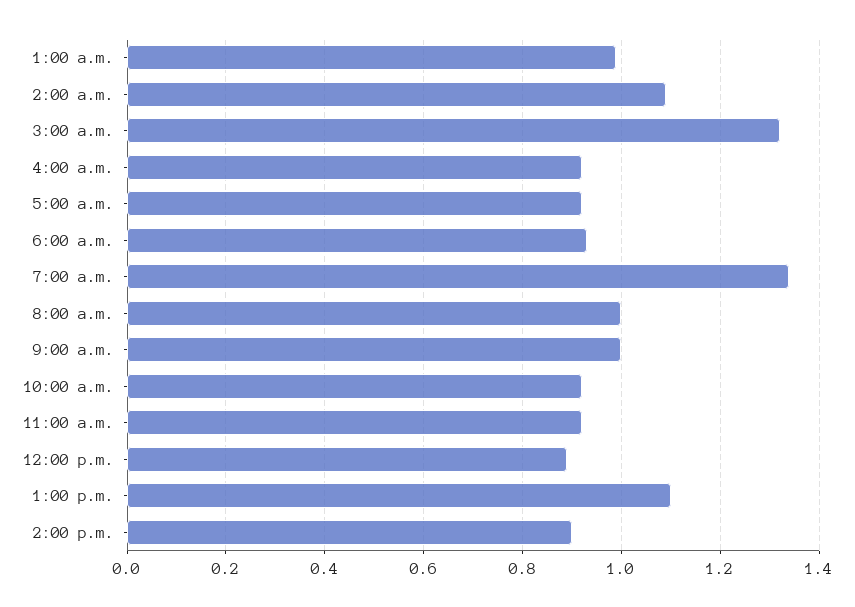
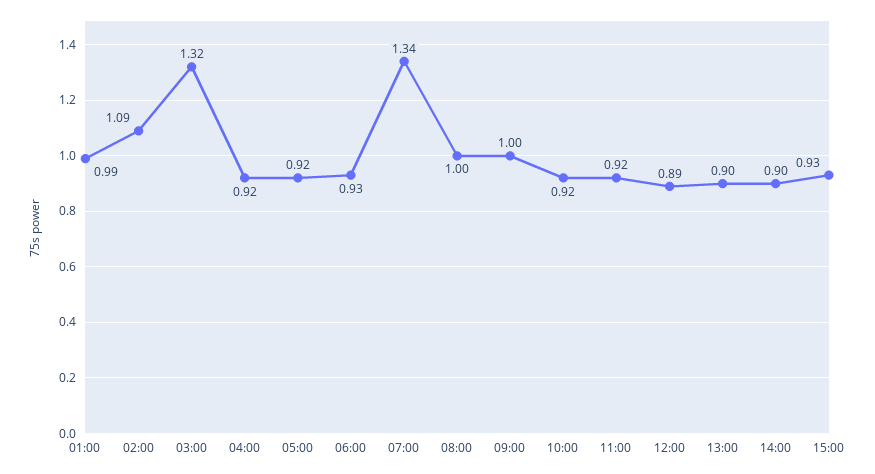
1:00 p.m.: 1.1 -> 0.9
15:00: none -> 0.93

